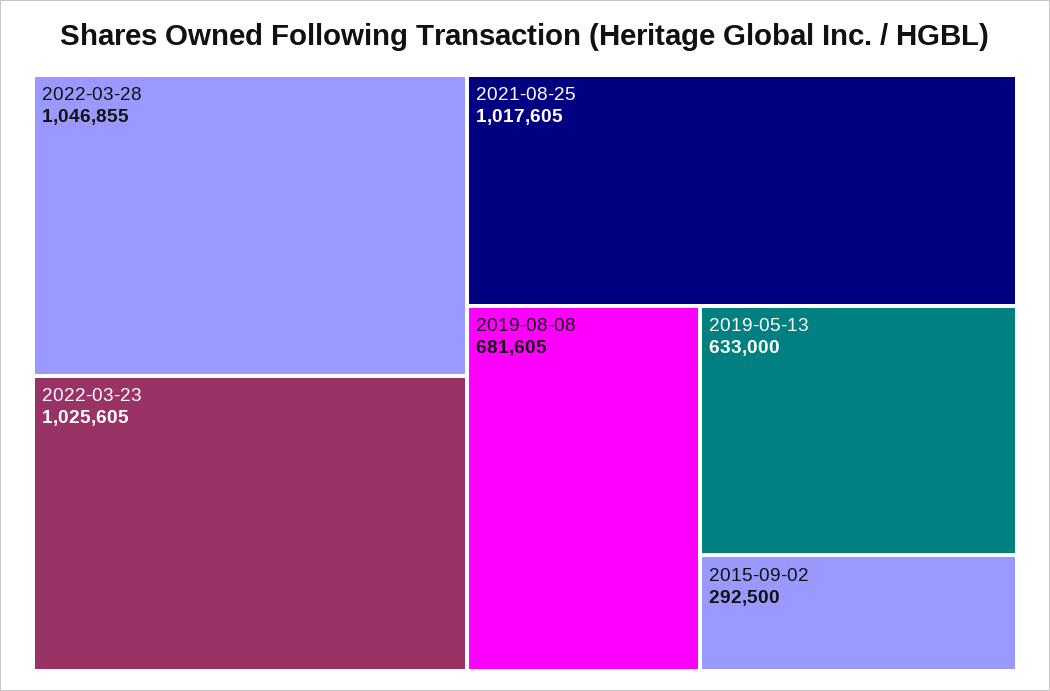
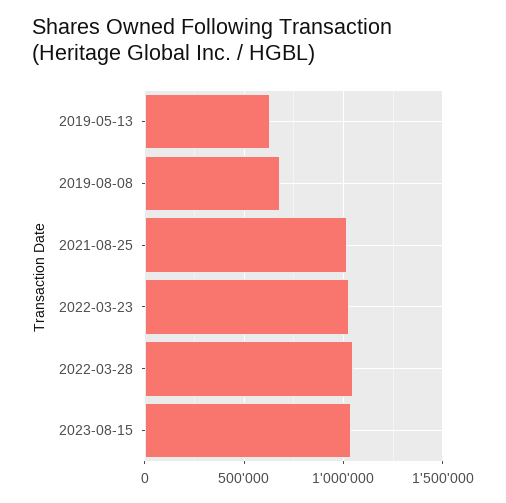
2015-09-02: 292500 -> none
2023-08-15: none -> 1050000

